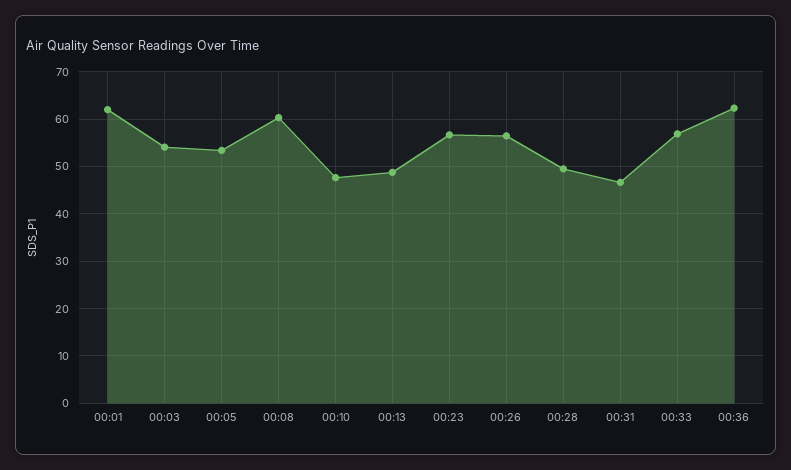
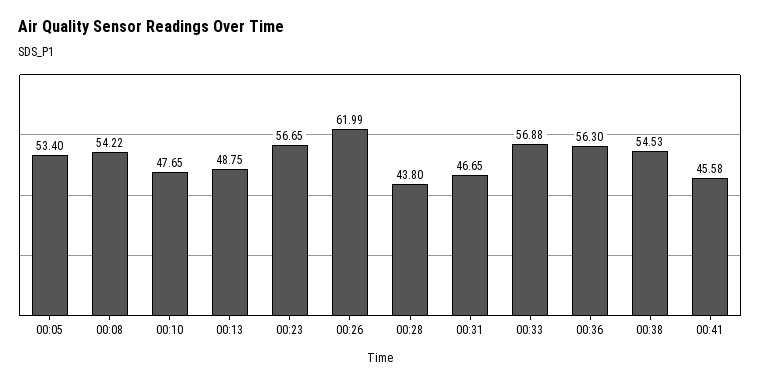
00:01: 62 -> none
00:03: 54 -> none
00:08: 60 -> 54.22
00:26: 56 -> 61.99
00:28: 50 -> 43.8
00:36: 62 -> 56.3
00:38: none -> 54.53
00:41: none -> 45.58

